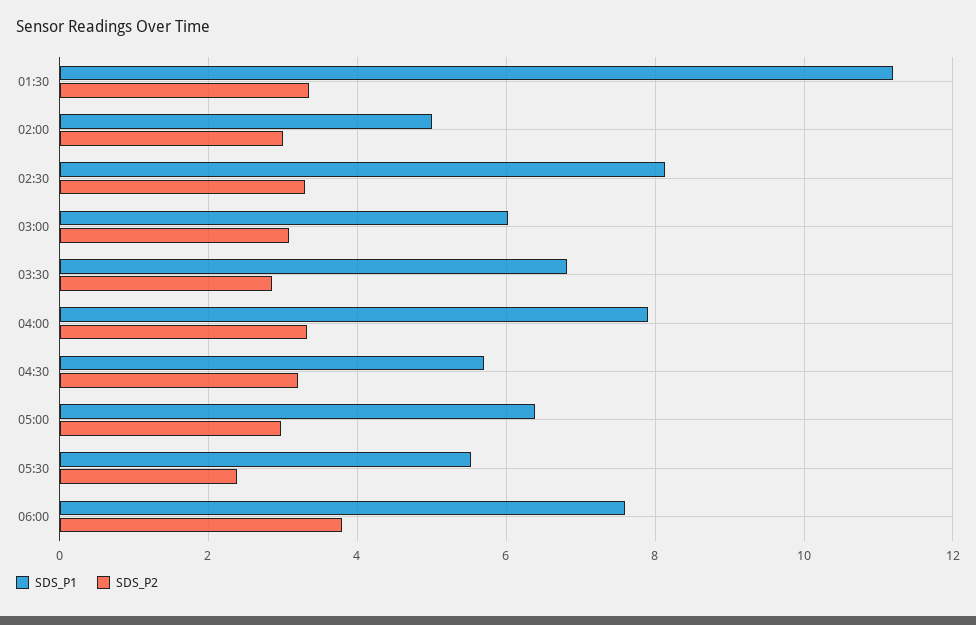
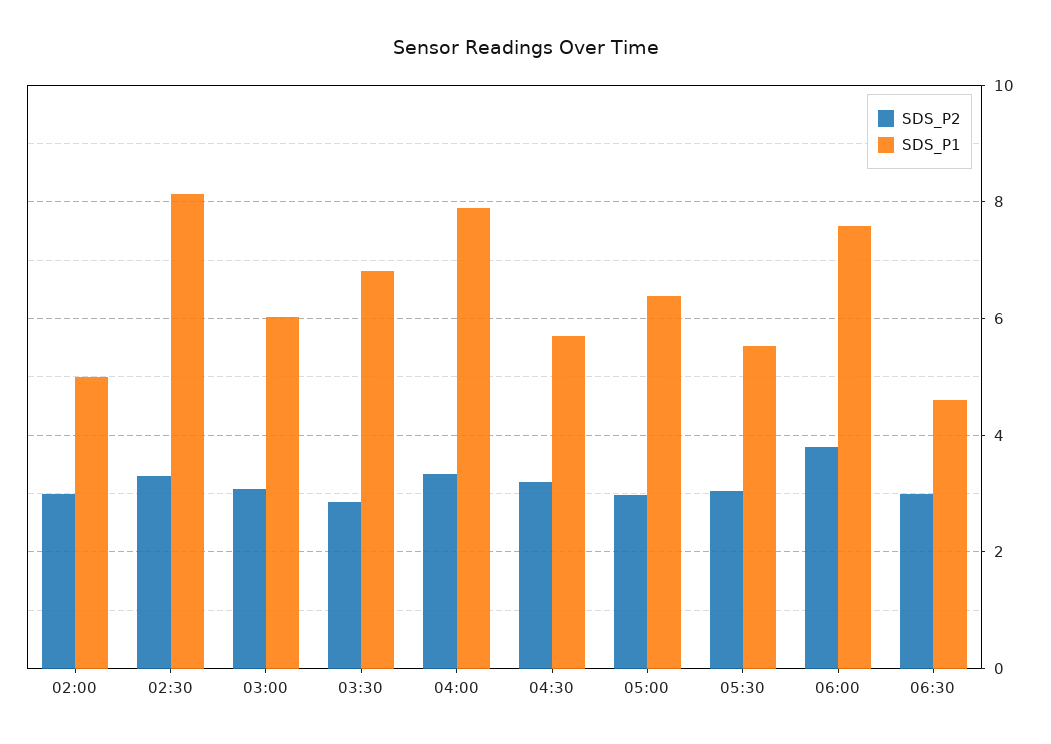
SDS_P1, 01:30: 11.2 -> none
SDS_P2, 01:30: 3.4 -> none
SDS_P2, 05:30: 2.4 -> 3
SDS_P2, 06:30: none -> 3
SDS_P1, 06:30: none -> 4.6

